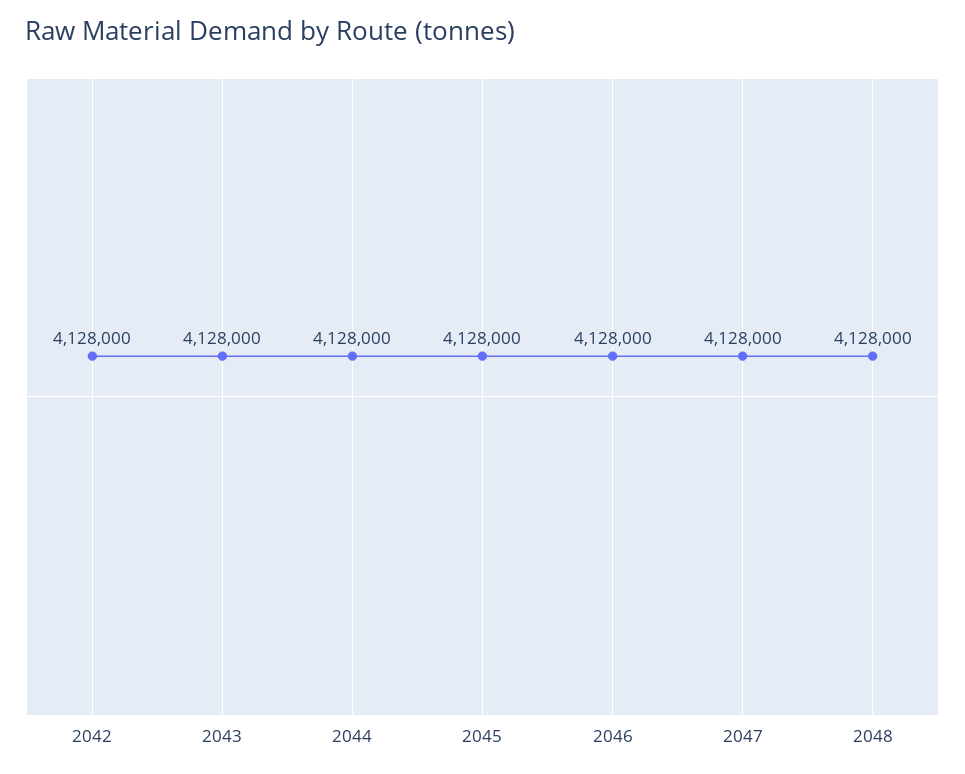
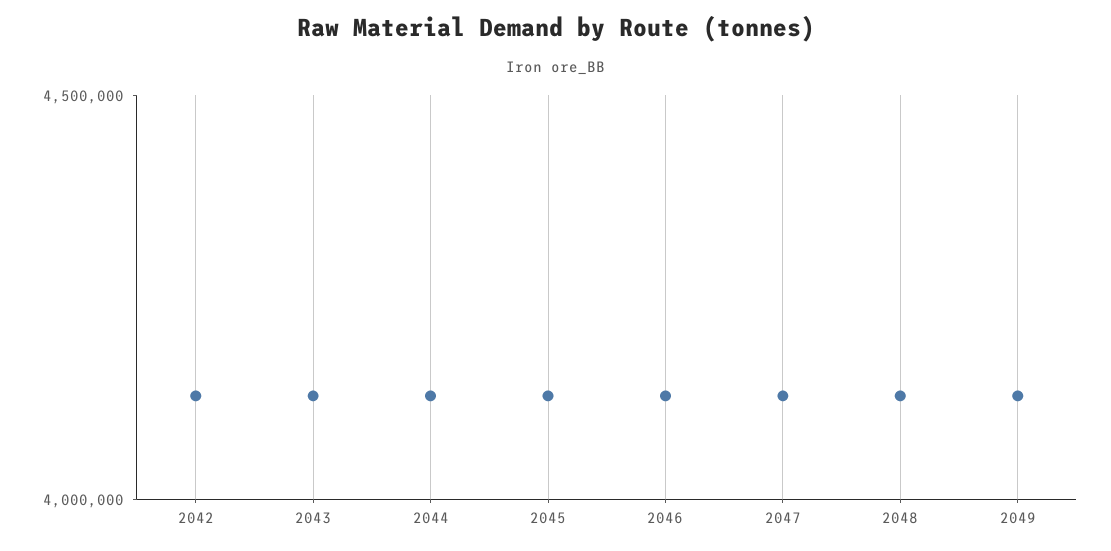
2049: none -> 4100000

